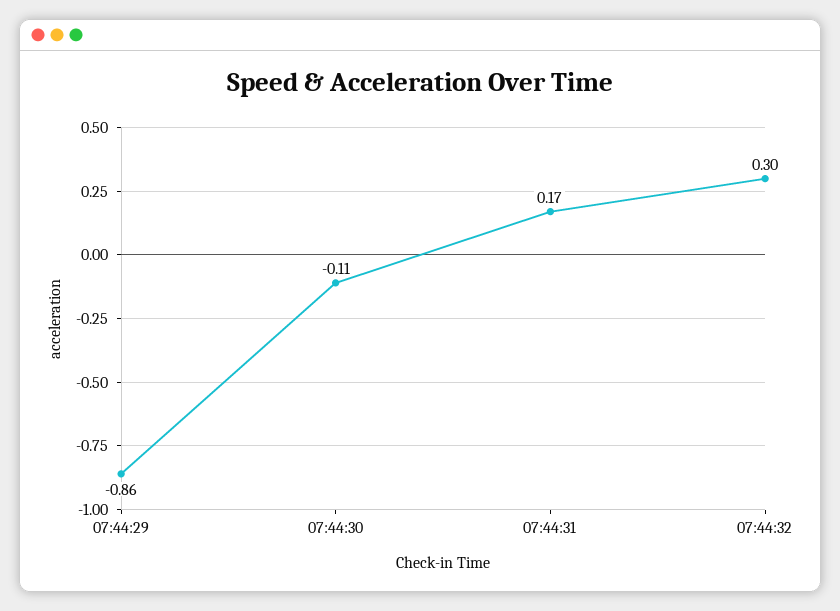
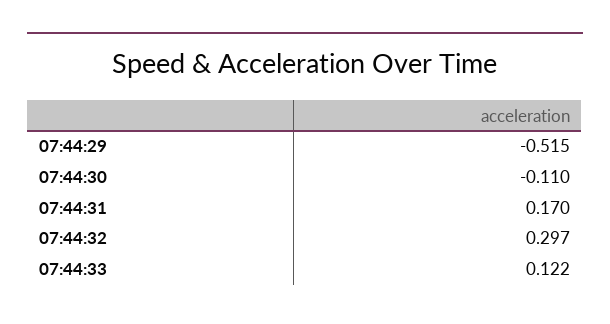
07:44:29: -0.86 -> -0.515
07:44:33: none -> 0.122

